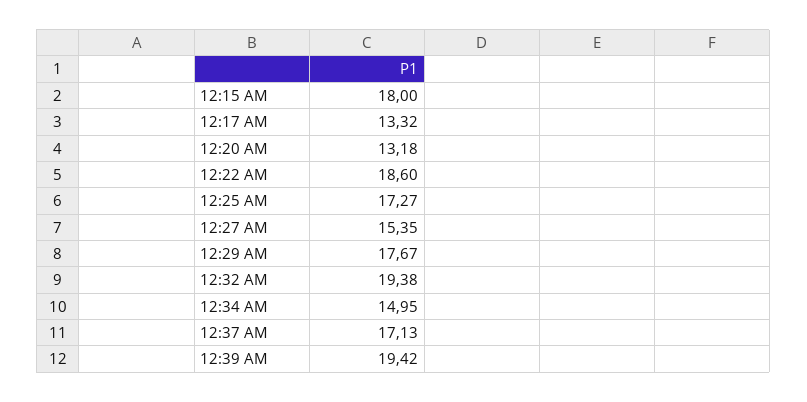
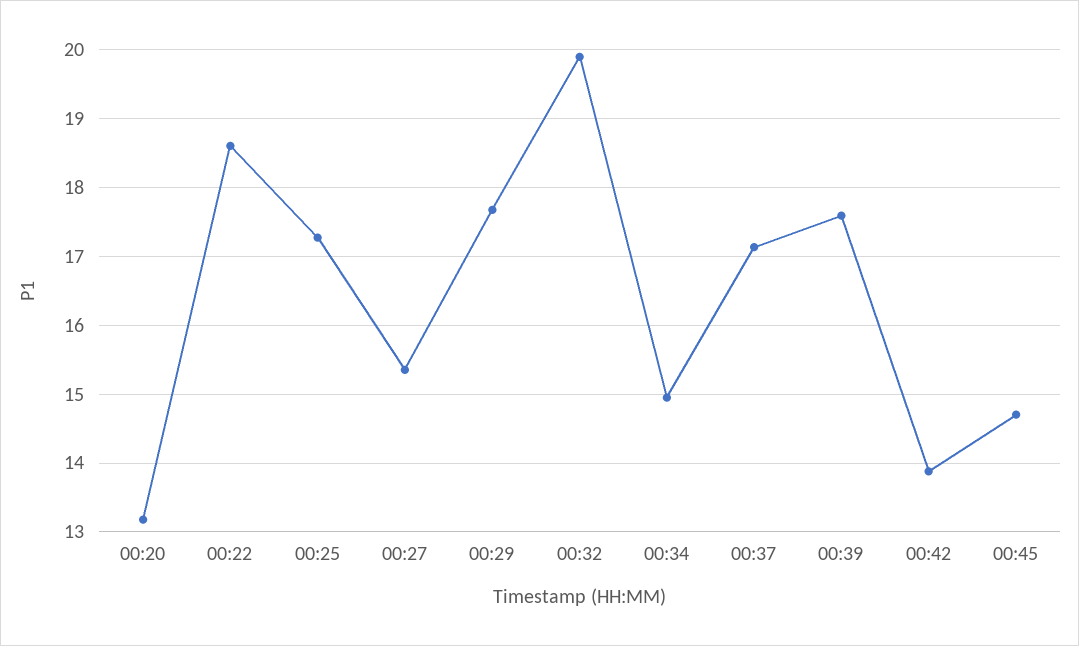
12:15 AM: 18 -> none
12:17 AM: 13.32 -> none
12:32 AM: 19.38 -> 19.9
12:39 AM: 19.42 -> 17.6
00:42: none -> 13.9
00:45: none -> 14.7

